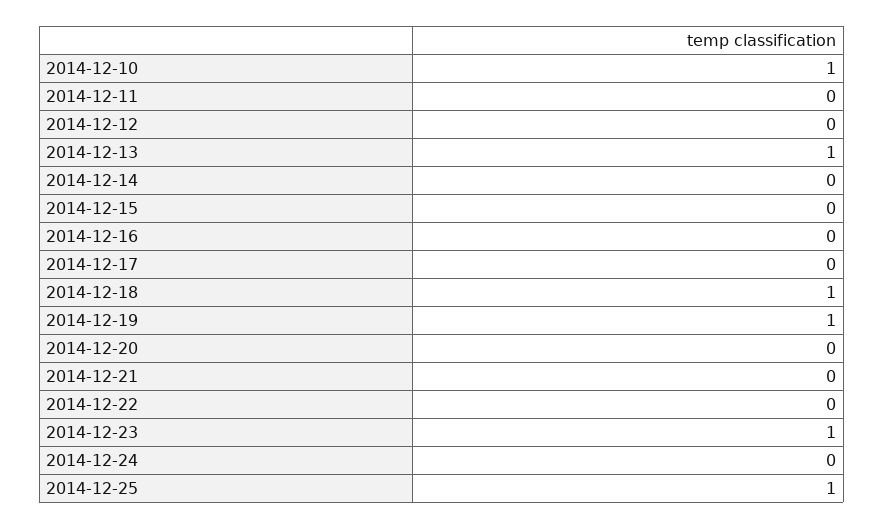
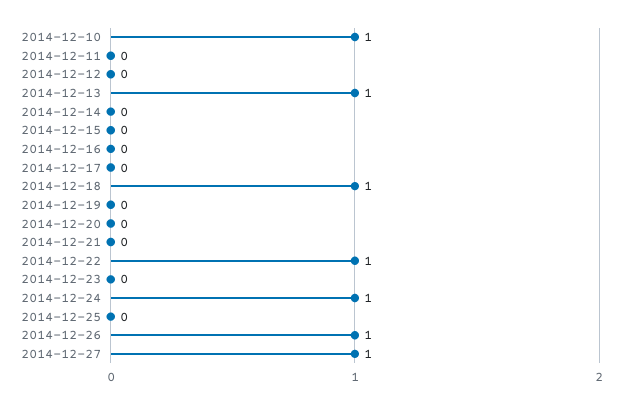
2014-12-19: 1 -> 0
2014-12-22: 0 -> 1
2014-12-23: 1 -> 0
2014-12-24: 0 -> 1
2014-12-25: 1 -> 0
2014-12-26: none -> 1
2014-12-27: none -> 1

